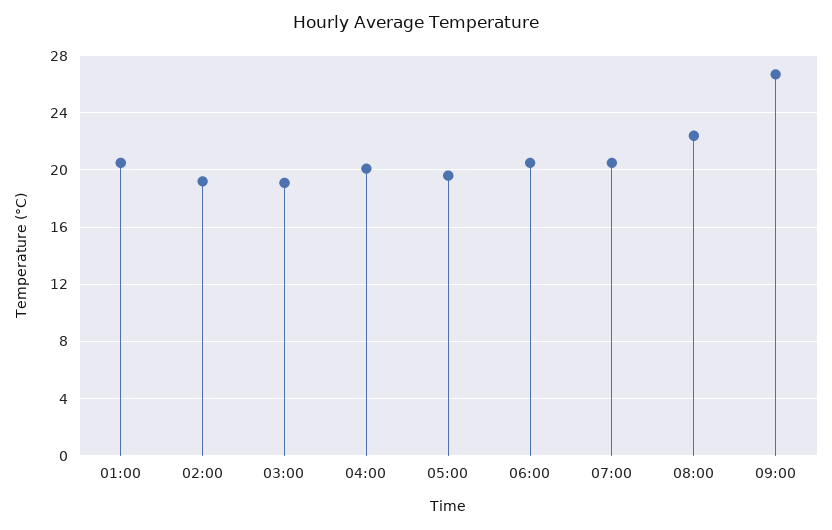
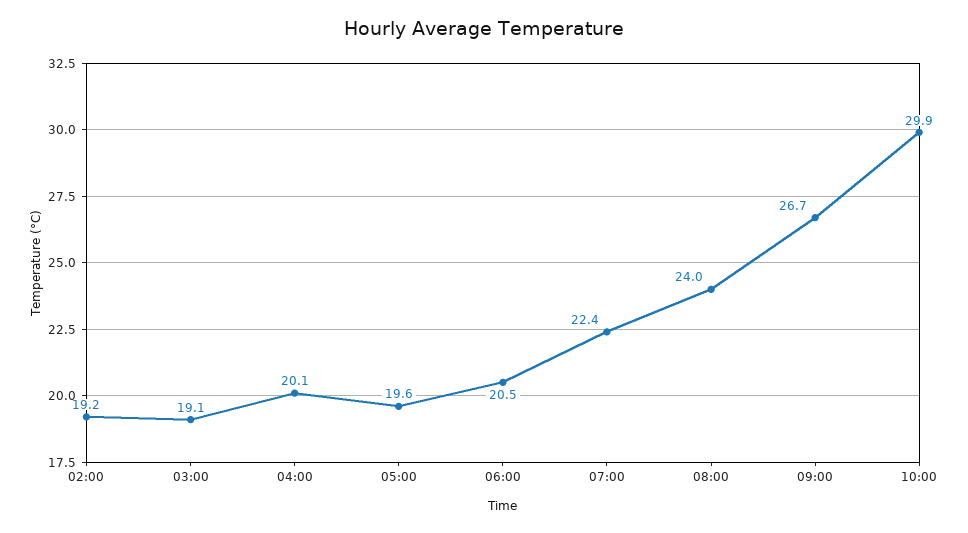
01:00: 20.5 -> none
07:00: 20.5 -> 22.4
08:00: 22.5 -> 24
10:00: none -> 29.9

